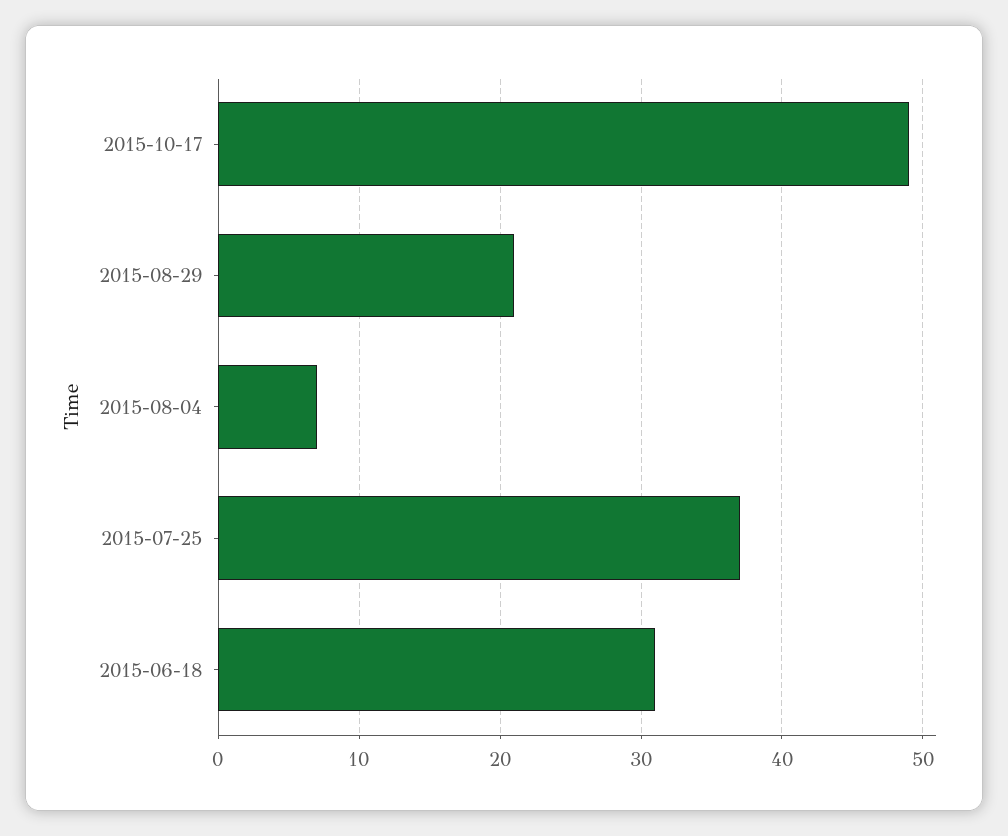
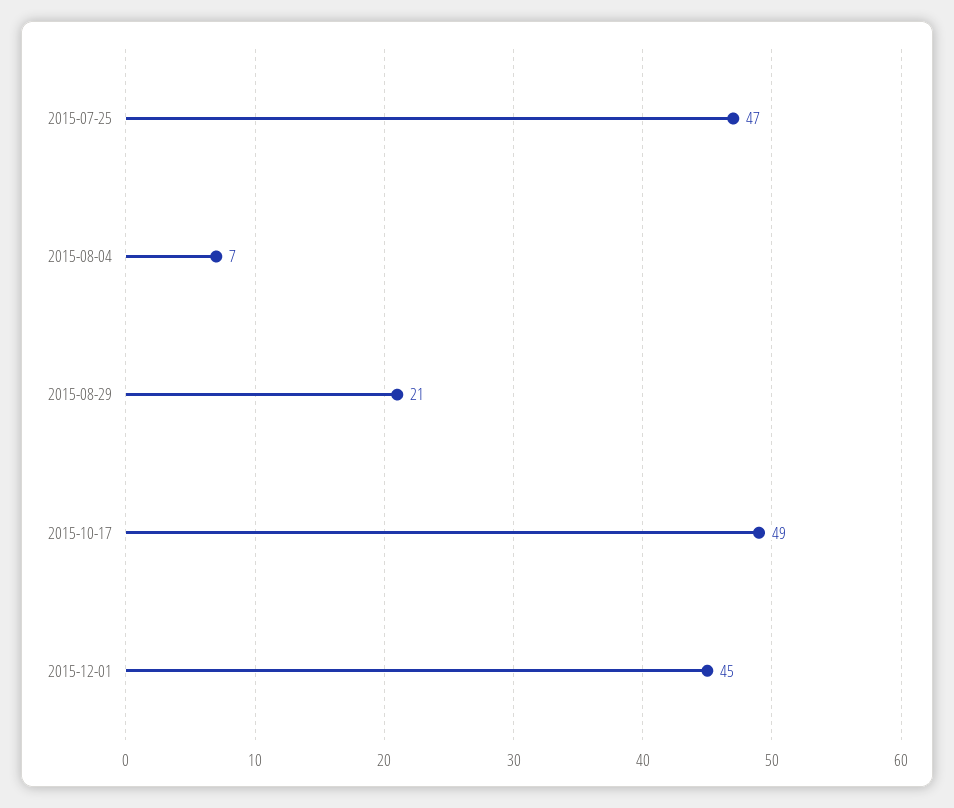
2015-07-25: 37 -> 47
2015-06-18: 31 -> none
2015-12-01: none -> 45

